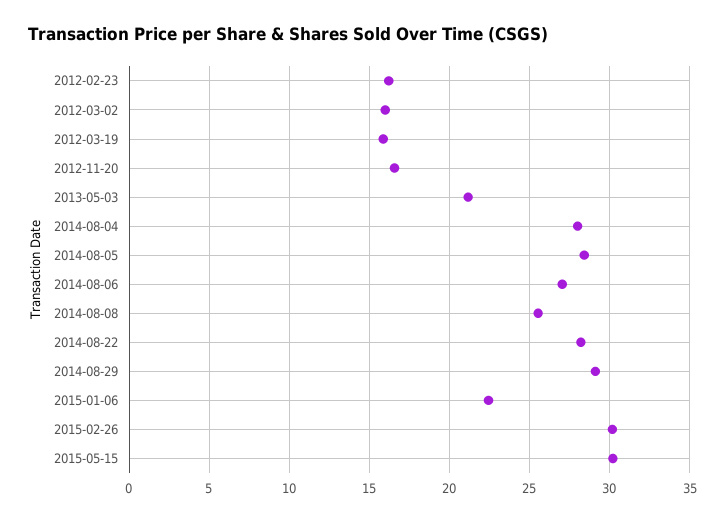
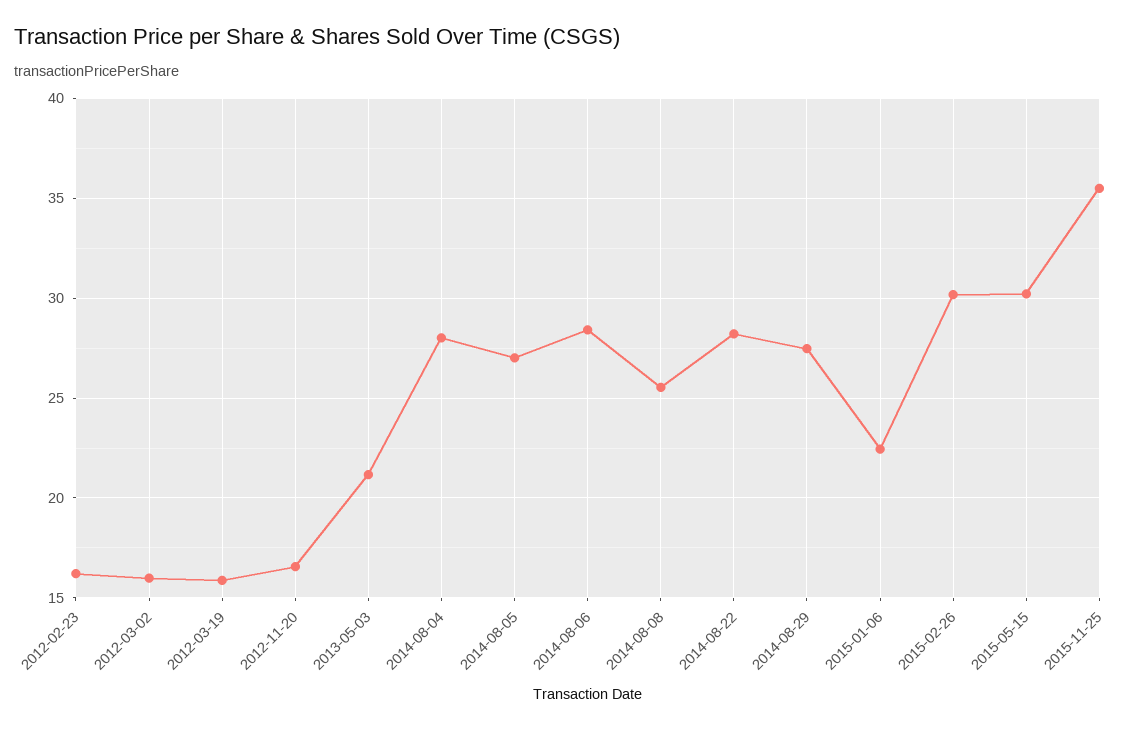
2014-08-05: 28.5 -> 27
2014-08-06: 27 -> 28.5
2014-08-29: 29 -> 27.5
2015-11-25: none -> 35.5

